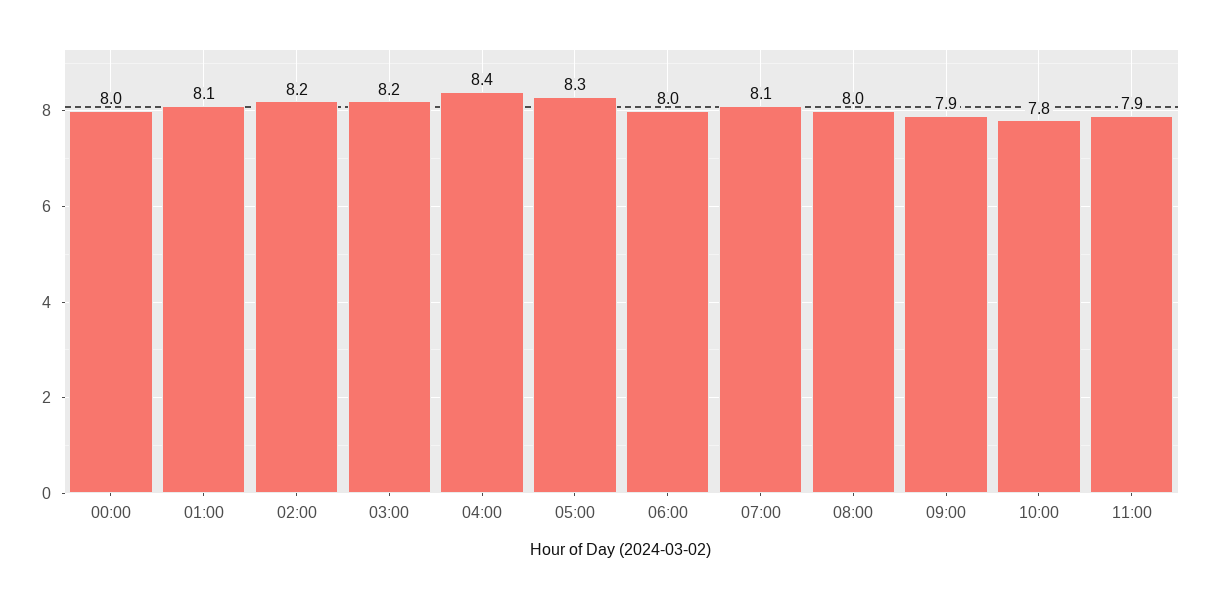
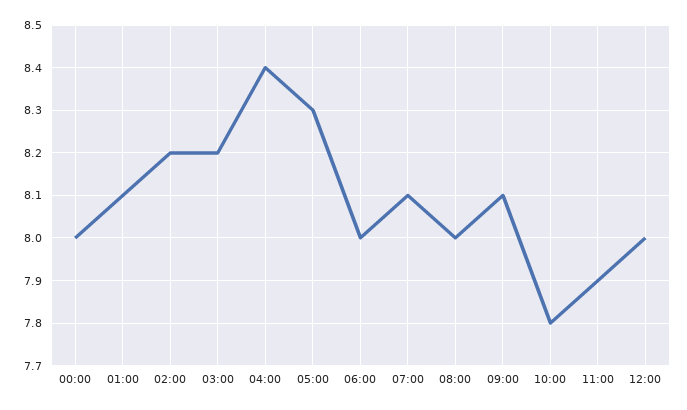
09:00: 7.9 -> 8.1
12:00: none -> 8

